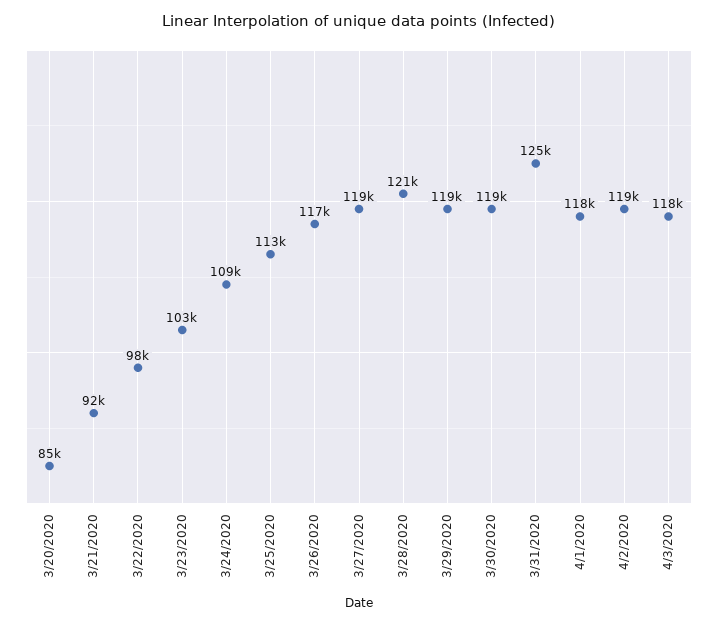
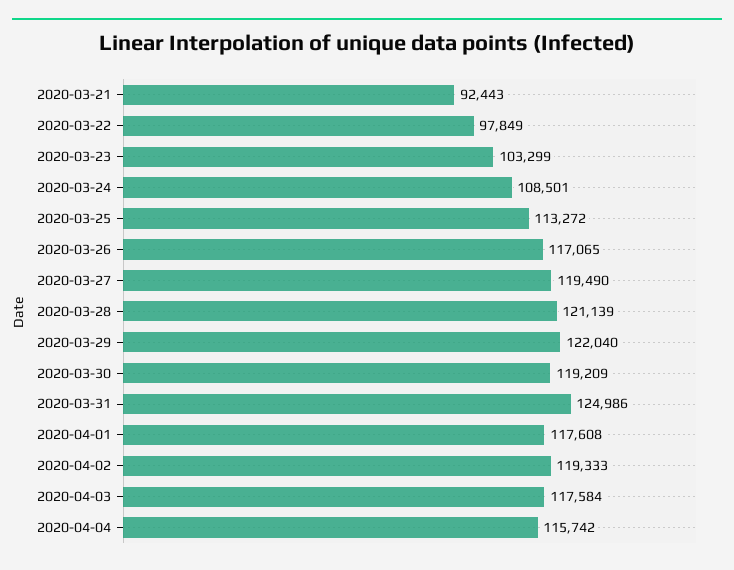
3/20/2020: 85000 -> none
3/29/2020: 119000 -> 122040
2020-04-04: none -> 115742

